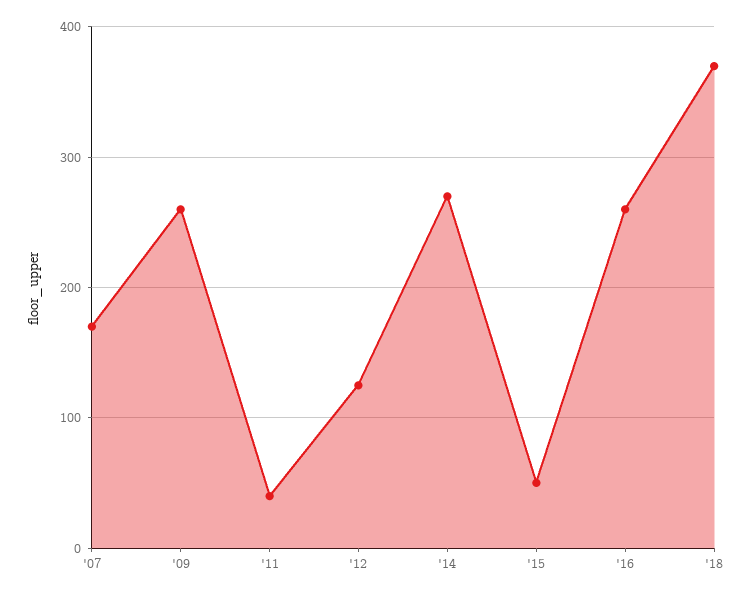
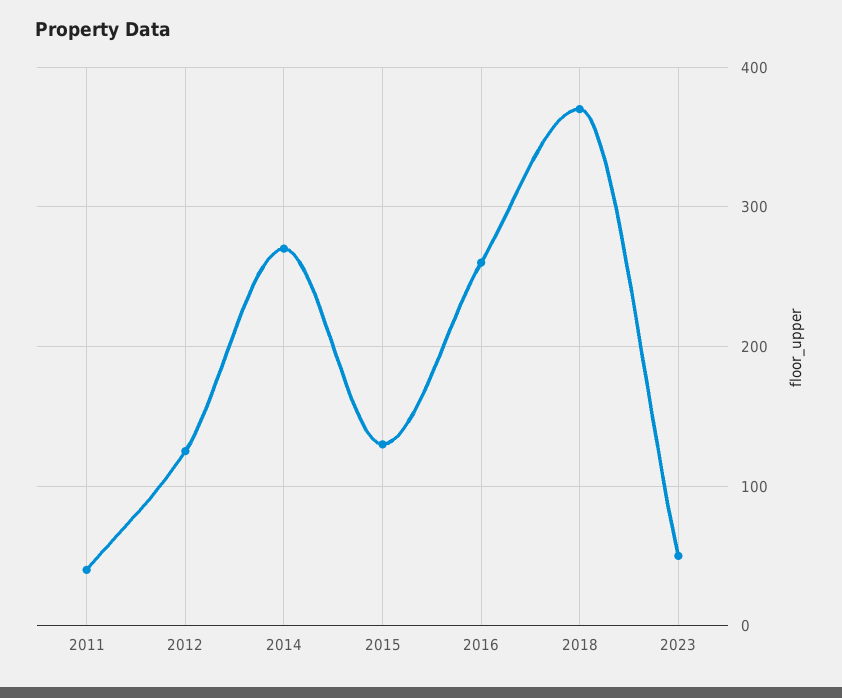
'07: 170 -> none
'09: 260 -> none
'15: 50 -> 130
2023: none -> 50

